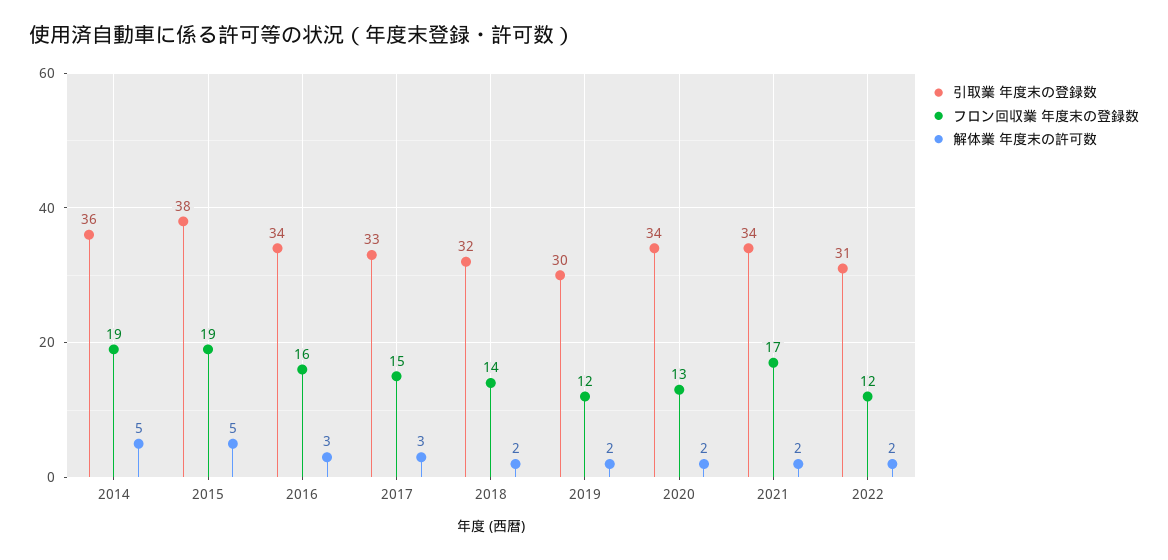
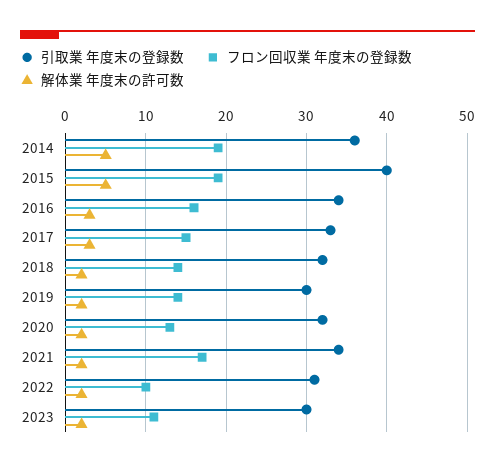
引取業 年度末の登録数, 2015: 38 -> 40
フロン回収業 年度末の登録数, 2019: 12 -> 14
引取業 年度末の登録数, 2020: 34 -> 32
フロン回収業 年度末の登録数, 2022: 12 -> 10
引取業 年度末の登録数, 2023: none -> 30
フロン回収業 年度末の登録数, 2023: none -> 11
解体業 年度末の許可数, 2023: none -> 2

